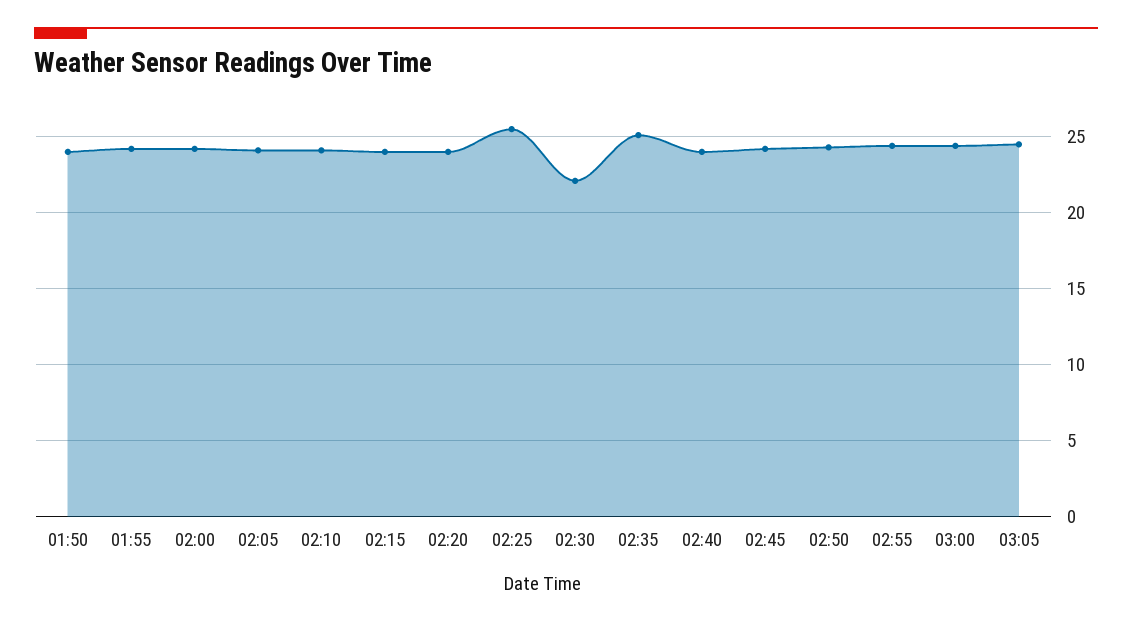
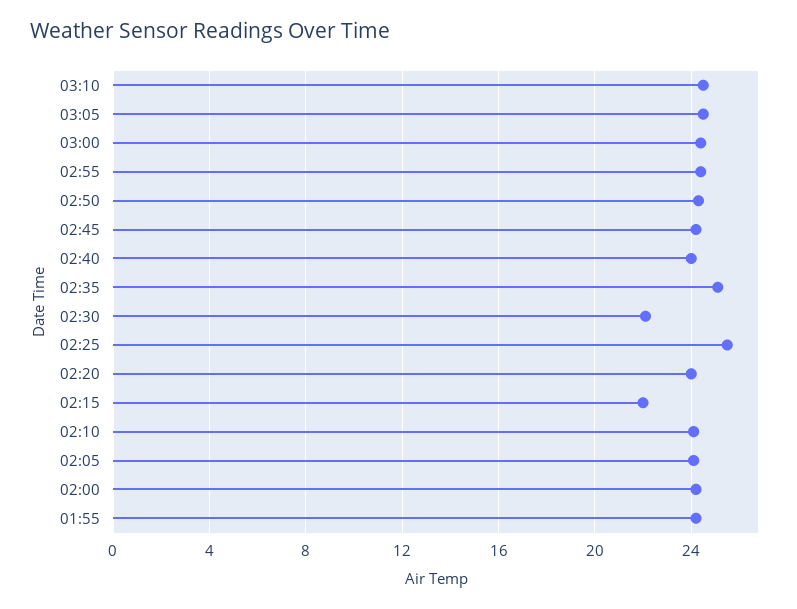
01:50: 24 -> none
02:15: 24 -> 22
03:10: none -> 24.5

